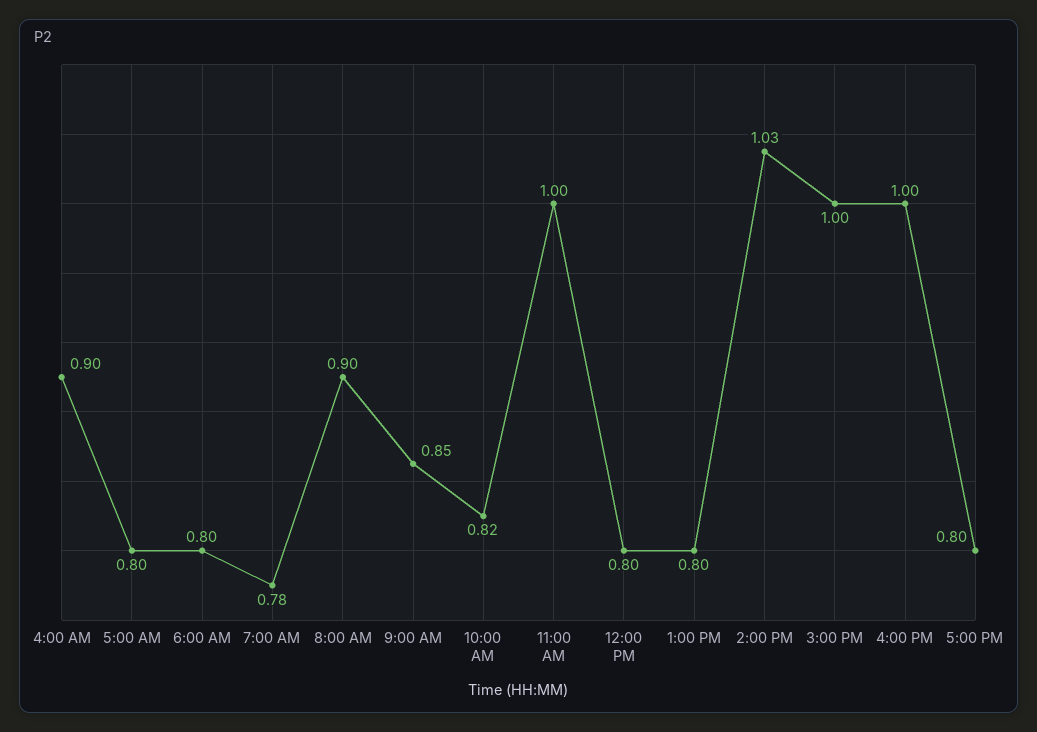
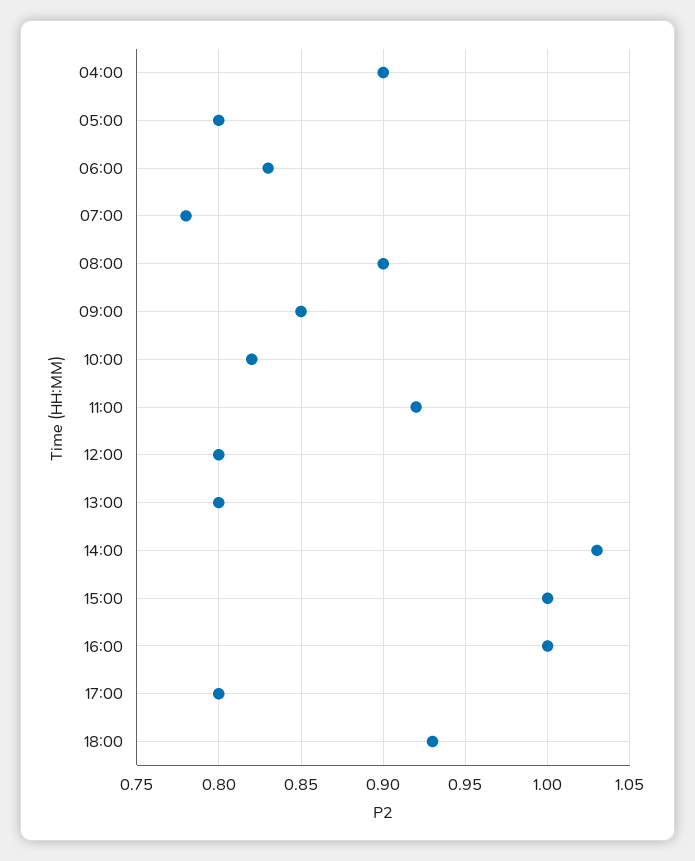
6:00 AM: 0.8 -> 0.83
11:00 AM: 1 -> 0.92
18:00: none -> 0.93

